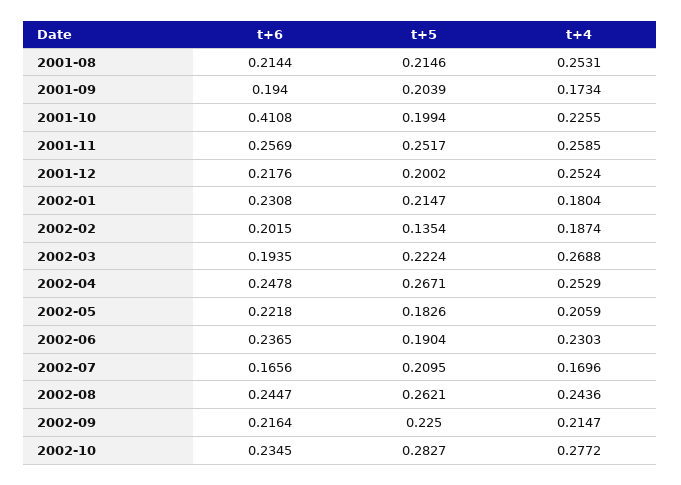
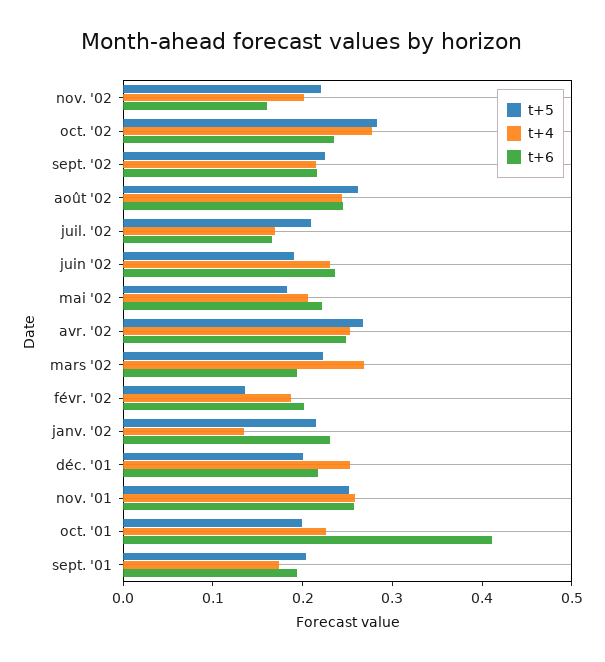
t+6, 2001-08: 0.2144 -> none
t+5, 2001-08: 0.2146 -> none
t+4, 2001-08: 0.2531 -> none
t+4, 2002-01: 0.1804 -> 0.14
t+5, nov. '02: none -> 0.22
t+4, nov. '02: none -> 0.2
t+6, nov. '02: none -> 0.16

